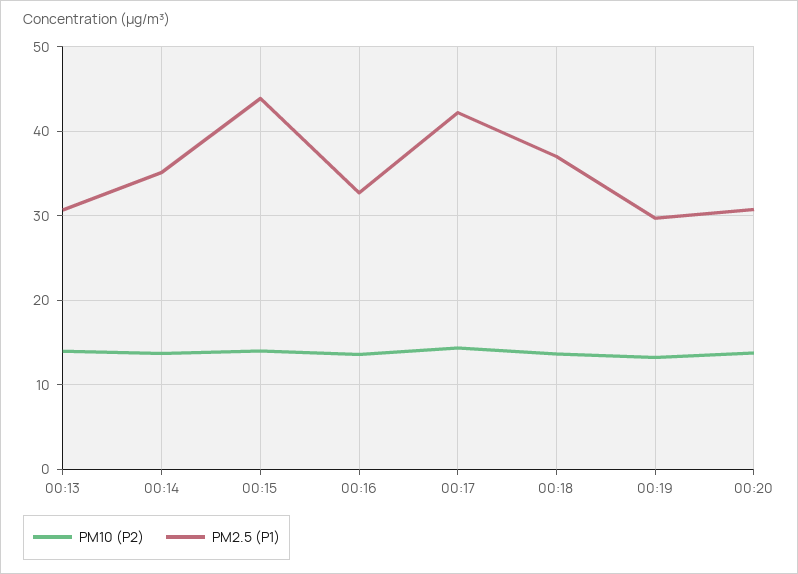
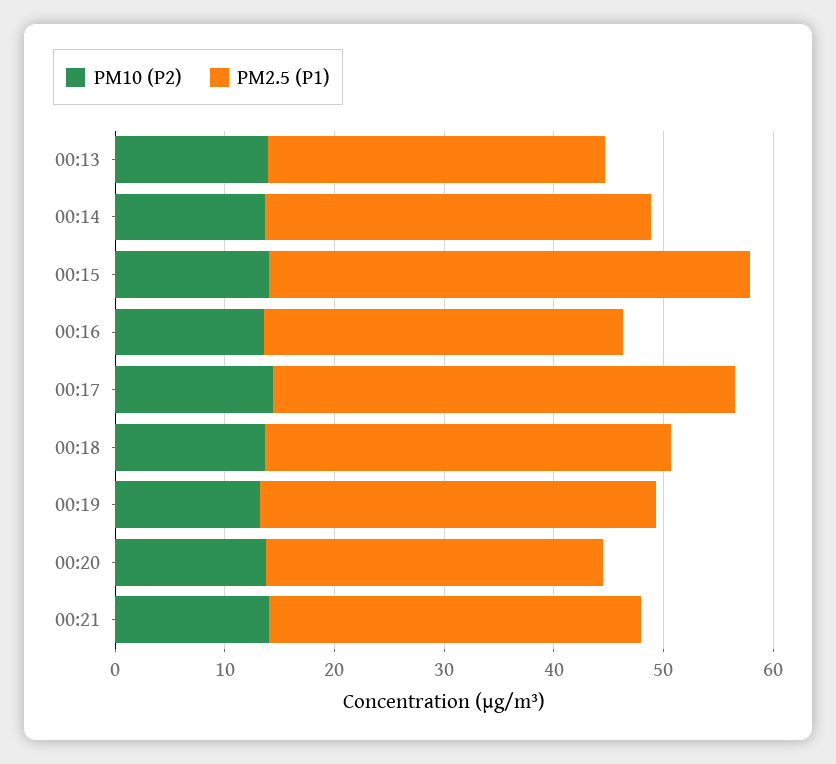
PM2.5 (P1), 00:19: 30 -> 36
PM10 (P2), 00:21: none -> 14
PM2.5 (P1), 00:21: none -> 34

